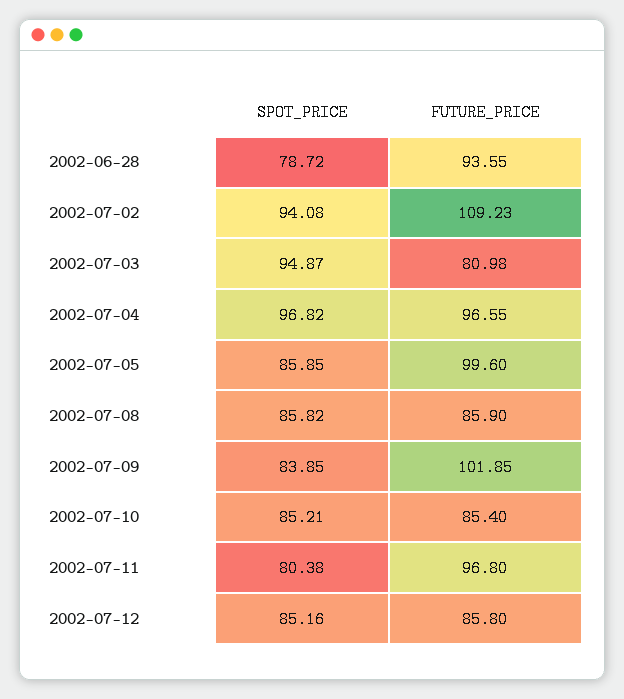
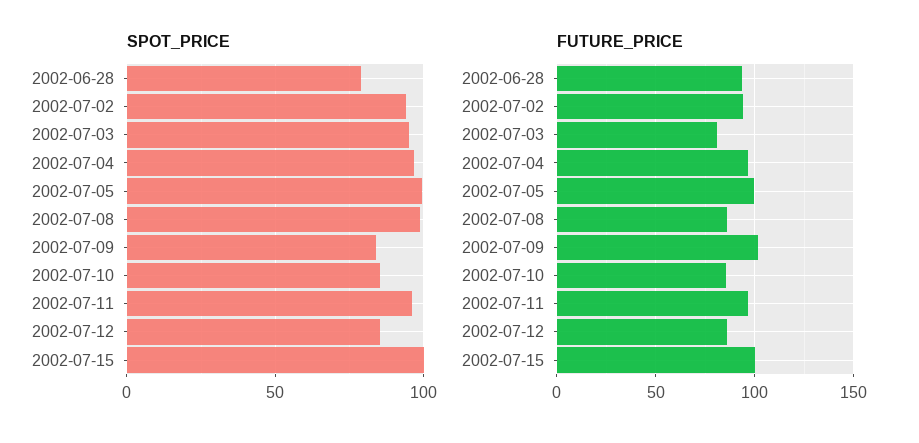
FUTURE_PRICE, 2002-07-02: 109.23 -> 95
SPOT_PRICE, 2002-07-05: 85.85 -> 100
SPOT_PRICE, 2002-07-08: 85.82 -> 100
SPOT_PRICE, 2002-07-11: 80.38 -> 95
SPOT_PRICE, 2002-07-15: none -> 100
FUTURE_PRICE, 2002-07-15: none -> 100

